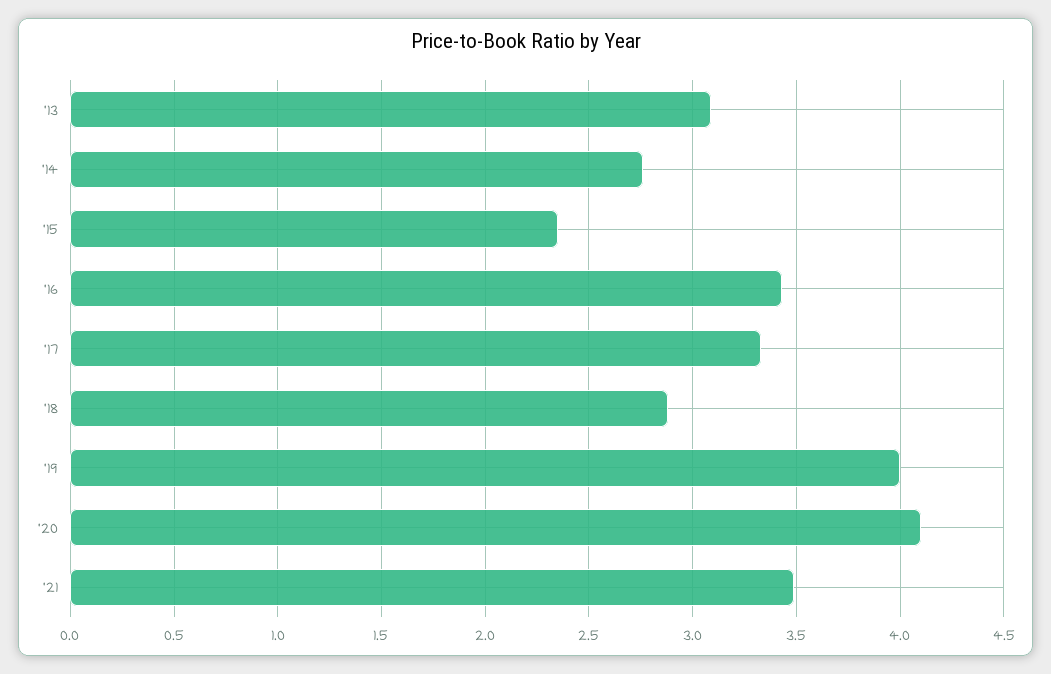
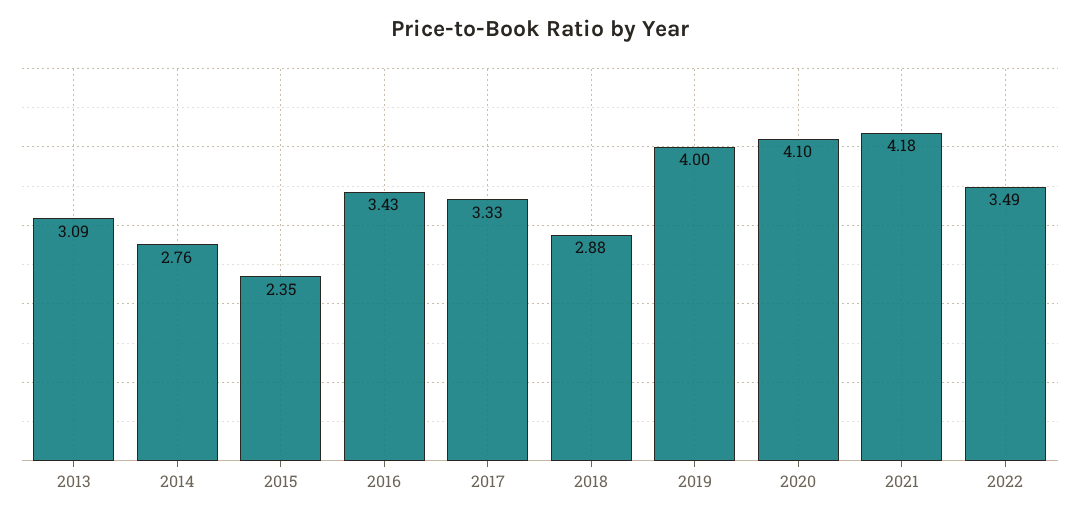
'21: 3.5 -> 4.18
2022: none -> 3.49

